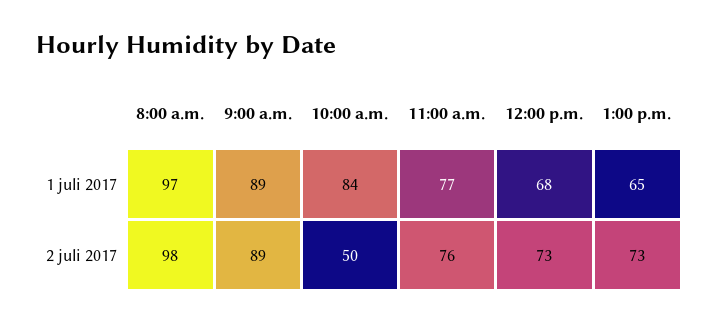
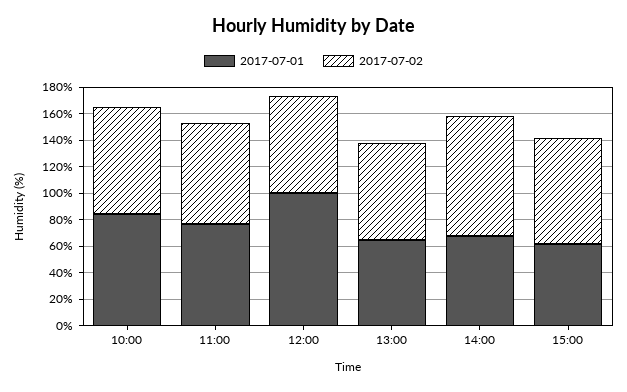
1 juli 2017, 8:00 a.m.: 97 -> none
1 juli 2017, 9:00 a.m.: 89 -> none
1 juli 2017, 12:00 p.m.: 68 -> 100
2 juli 2017, 8:00 a.m.: 98 -> none
2 juli 2017, 9:00 a.m.: 89 -> none
2 juli 2017, 10:00 a.m.: 50 -> 80
1 juli 2017, 14:00: none -> 70
2 juli 2017, 14:00: none -> 90
1 juli 2017, 15:00: none -> 60
2 juli 2017, 15:00: none -> 80

